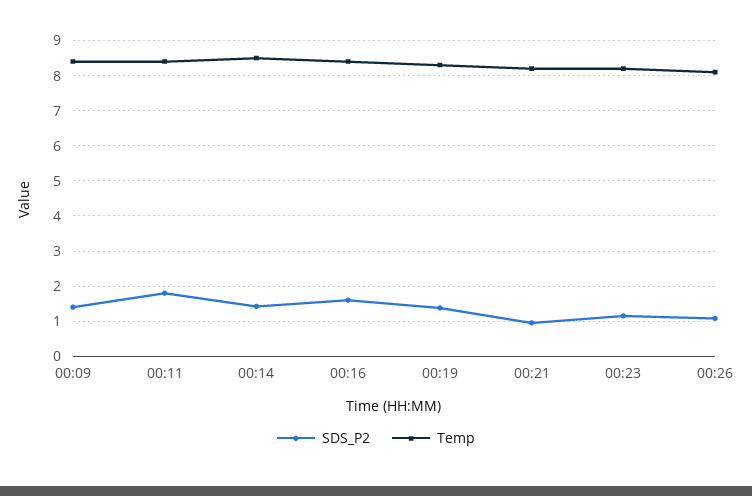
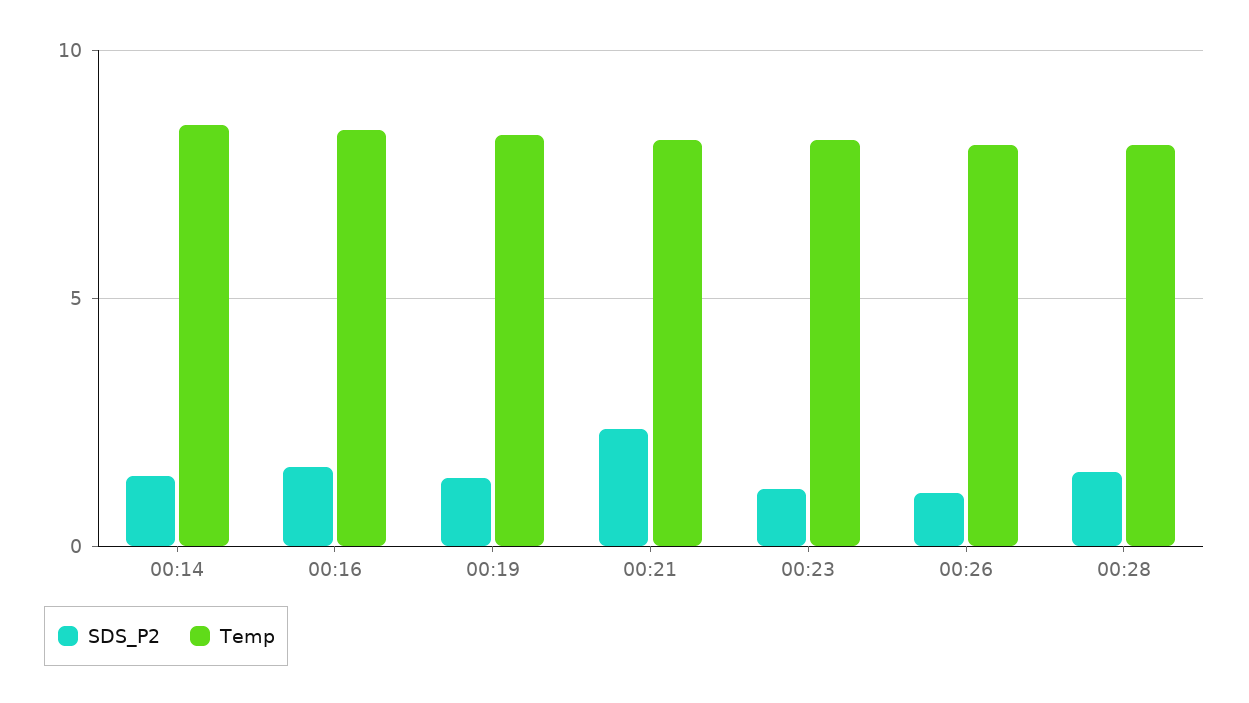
SDS_P2, 00:09: 1.4 -> none
Temp, 00:09: 8.4 -> none
SDS_P2, 00:11: 1.8 -> none
Temp, 00:11: 8.4 -> none
SDS_P2, 00:21: 1 -> 2.5
SDS_P2, 00:28: none -> 1.5
Temp, 00:28: none -> 8

